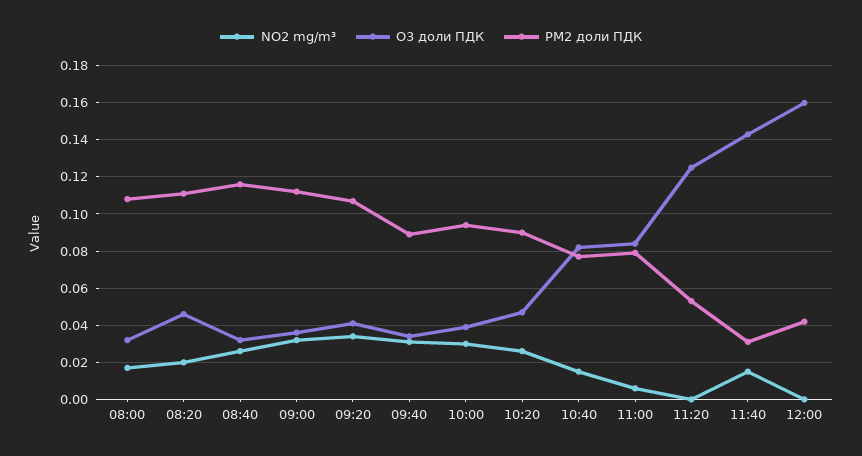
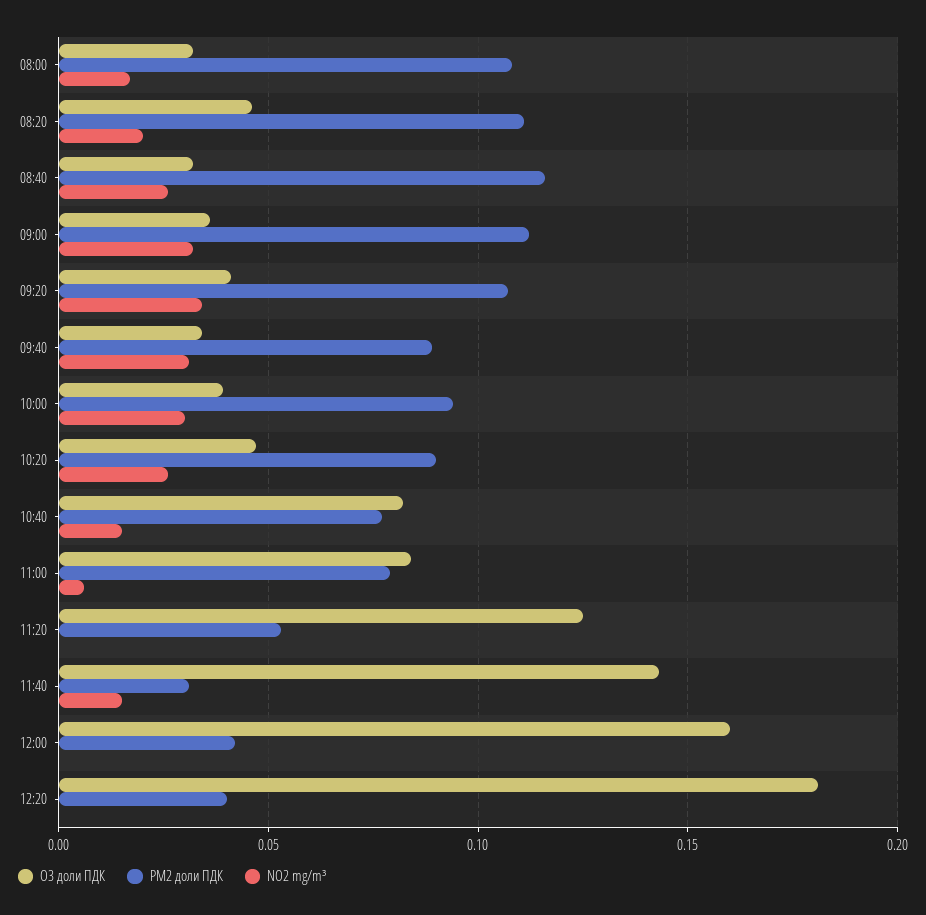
O3 доли ПДК, 12:20: none -> 0.18
PM2 доли ПДК, 12:20: none -> 0.04
NO2 mg/m³, 12:20: none -> 0

